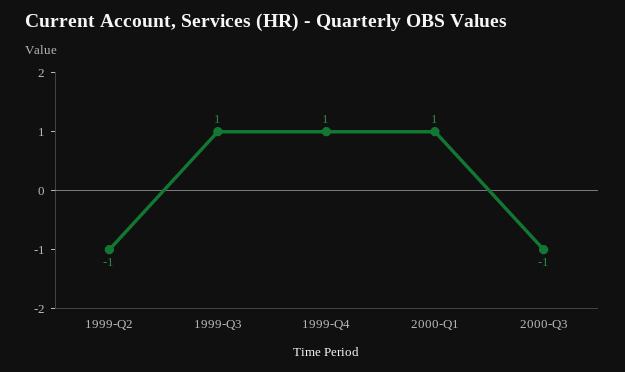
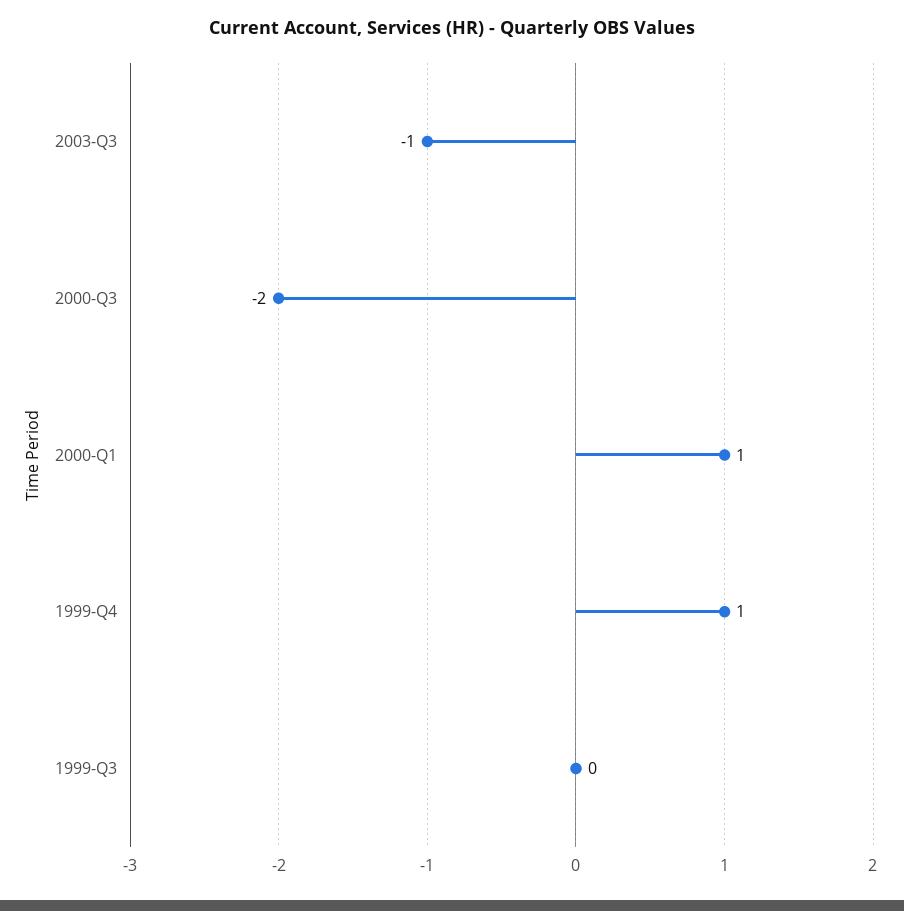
1999-Q2: -1 -> none
1999-Q3: 1 -> 0
2000-Q3: -1 -> -2
2003-Q3: none -> -1

